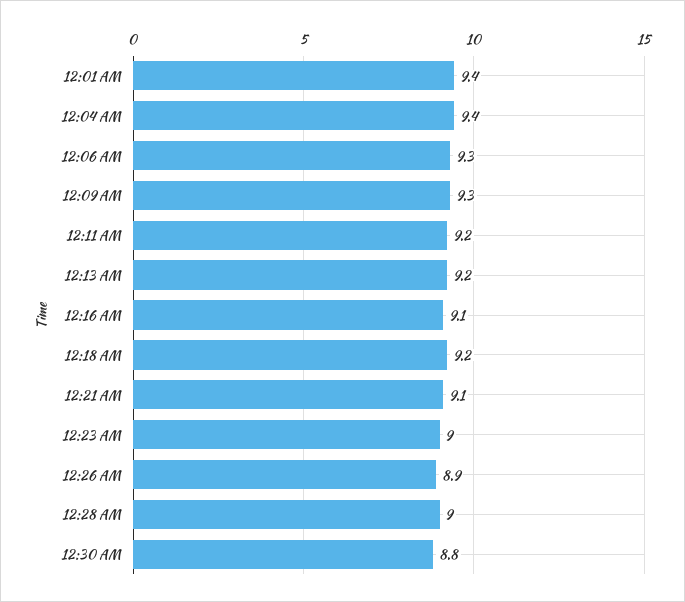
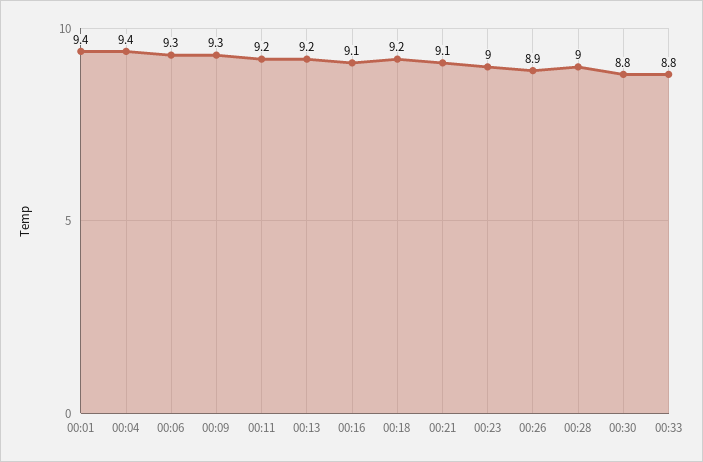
00:33: none -> 8.8

